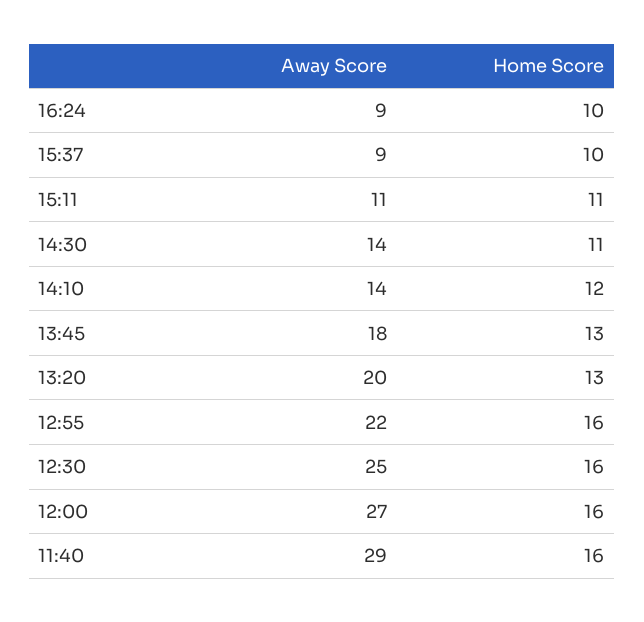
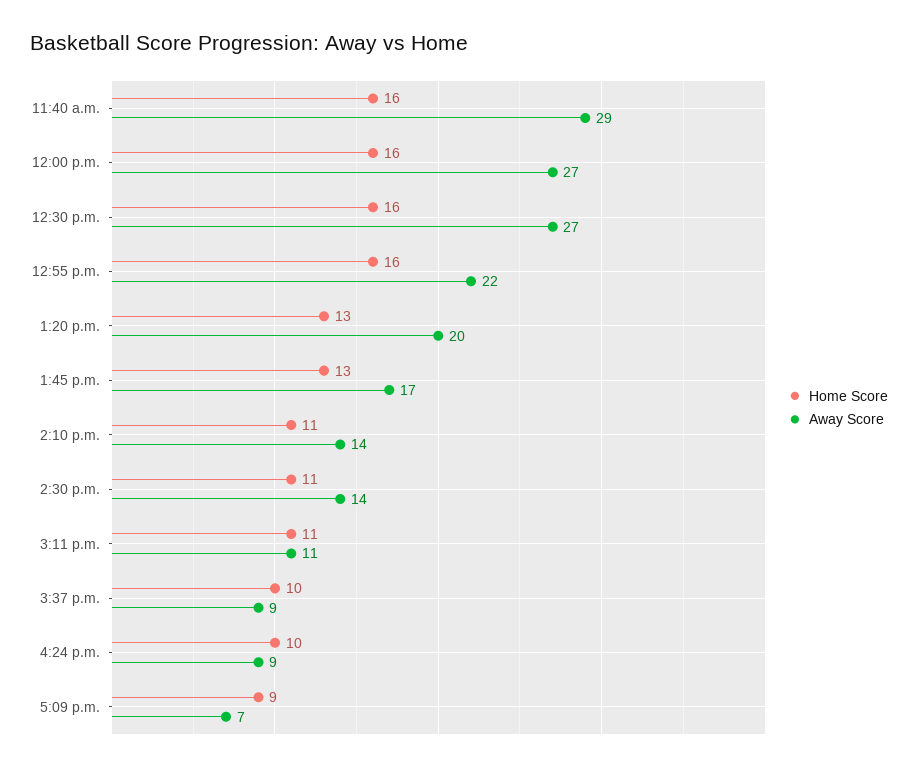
Home Score, 14:10: 12 -> 11
Away Score, 13:45: 18 -> 17
Away Score, 12:30: 25 -> 27
Home Score, 5:09 p.m.: none -> 9
Away Score, 5:09 p.m.: none -> 7

